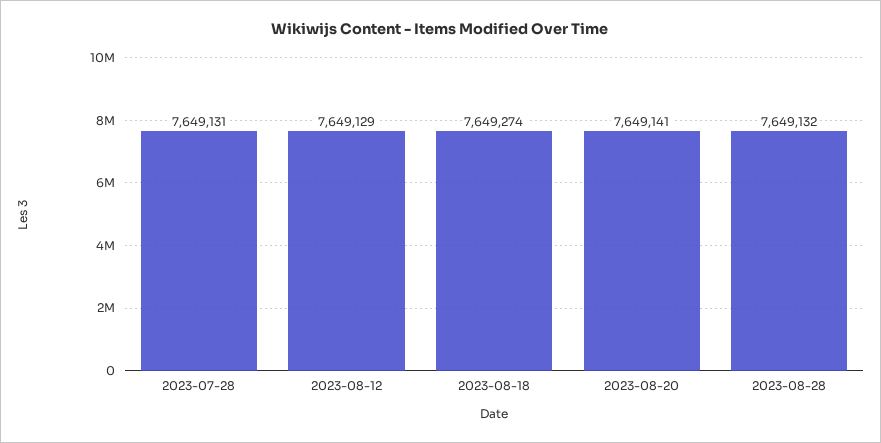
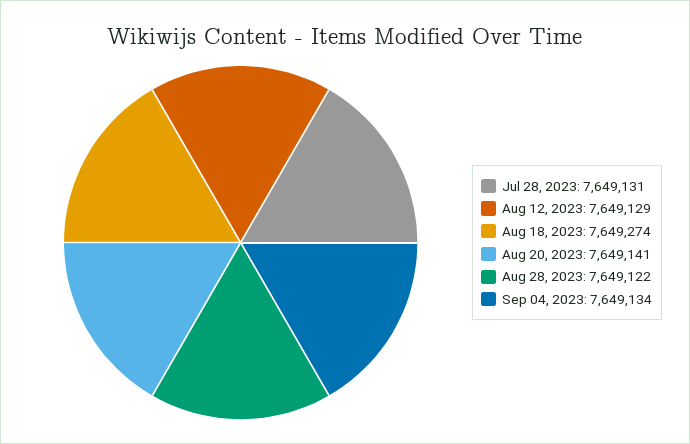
2023-08-28: 7649132 -> 7649122
Sep 04, 2023: none -> 7649134

